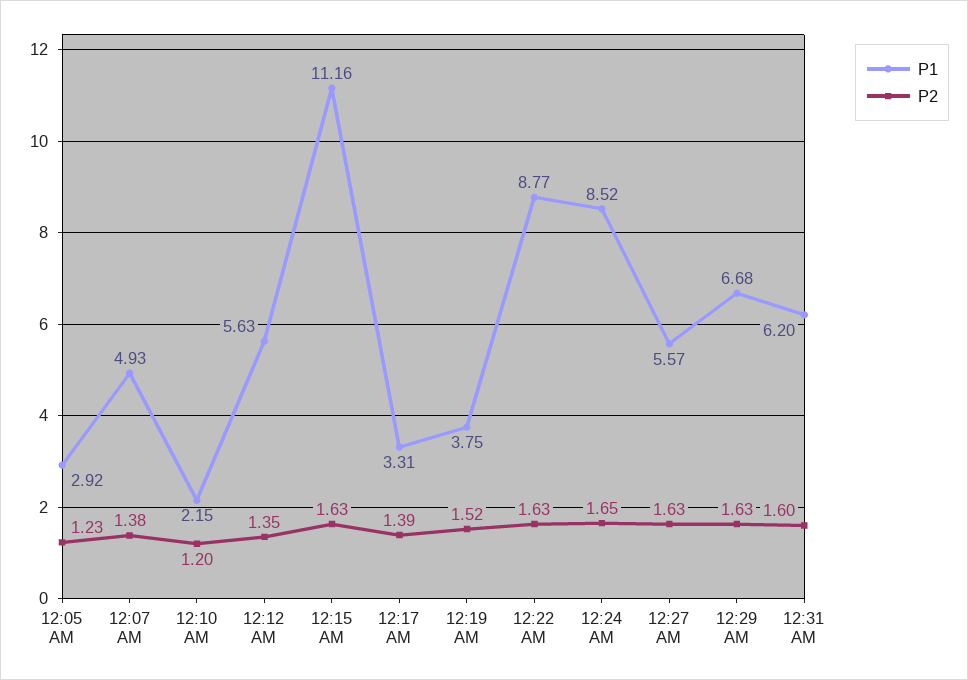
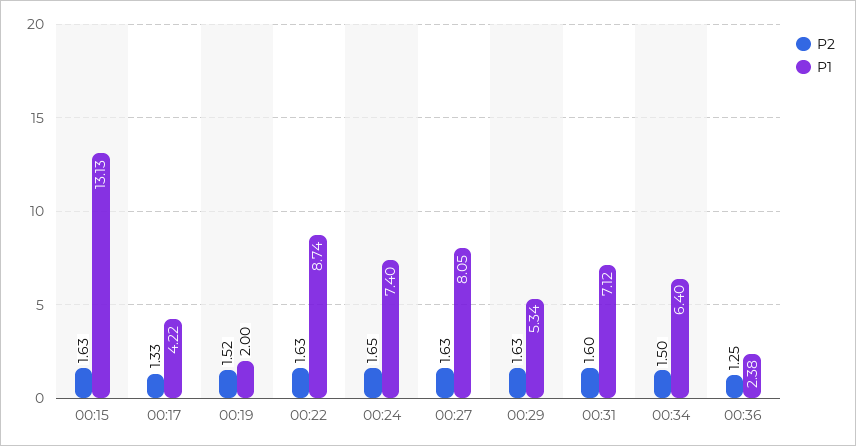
P1, 12:05 AM: 2.92 -> none
P2, 12:05 AM: 1.23 -> none
P1, 12:07 AM: 4.93 -> none
P2, 12:07 AM: 1.38 -> none
P1, 12:10 AM: 2.15 -> none
P2, 12:10 AM: 1.2 -> none
P1, 12:12 AM: 5.63 -> none
P2, 12:12 AM: 1.35 -> none
P1, 12:15 AM: 11.16 -> 13.13
P1, 12:17 AM: 3.31 -> 4.22
P2, 12:17 AM: 1.39 -> 1.33
P1, 12:19 AM: 3.75 -> 2
P1, 12:22 AM: 8.77 -> 8.74
P1, 12:24 AM: 8.52 -> 7.4
P1, 12:27 AM: 5.57 -> 8.05
P1, 12:29 AM: 6.68 -> 5.34
P1, 12:31 AM: 6.2 -> 7.12
P2, 00:34: none -> 1.5
P1, 00:34: none -> 6.4
P2, 00:36: none -> 1.25
P1, 00:36: none -> 2.38

